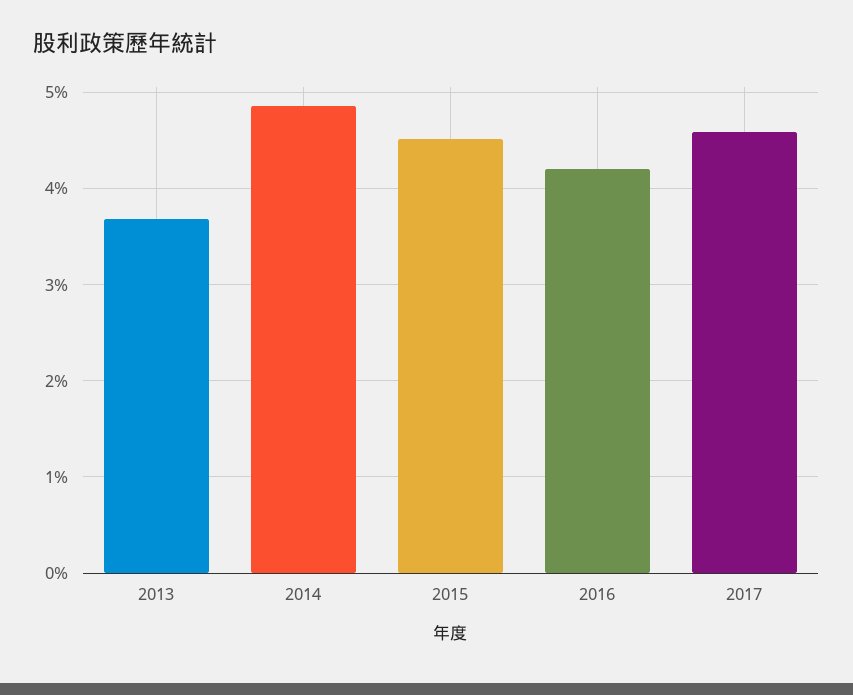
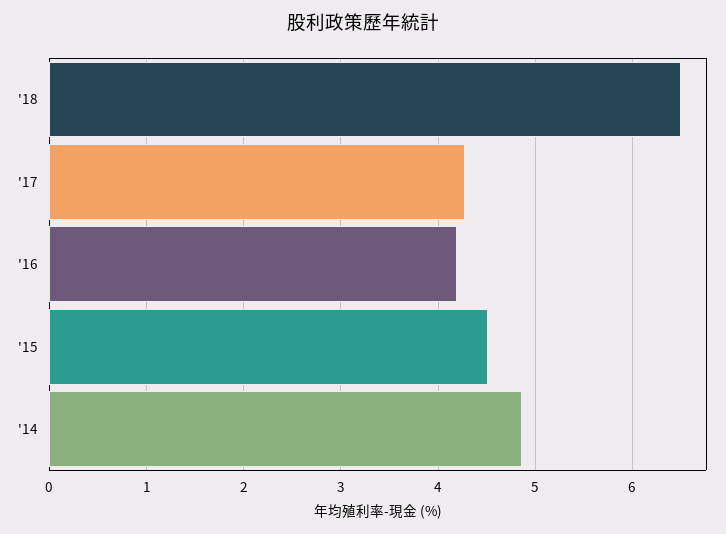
2013: 3.7 -> none
2017: 4.6 -> 4.3
'18: none -> 6.5

